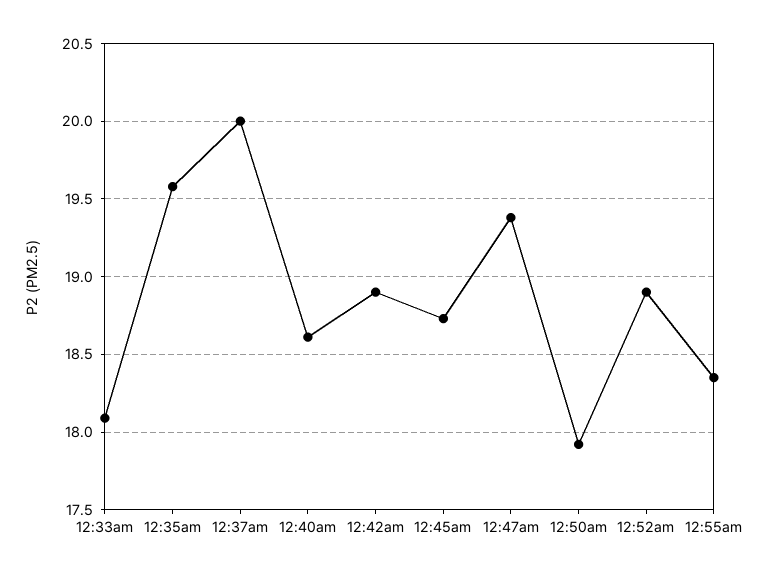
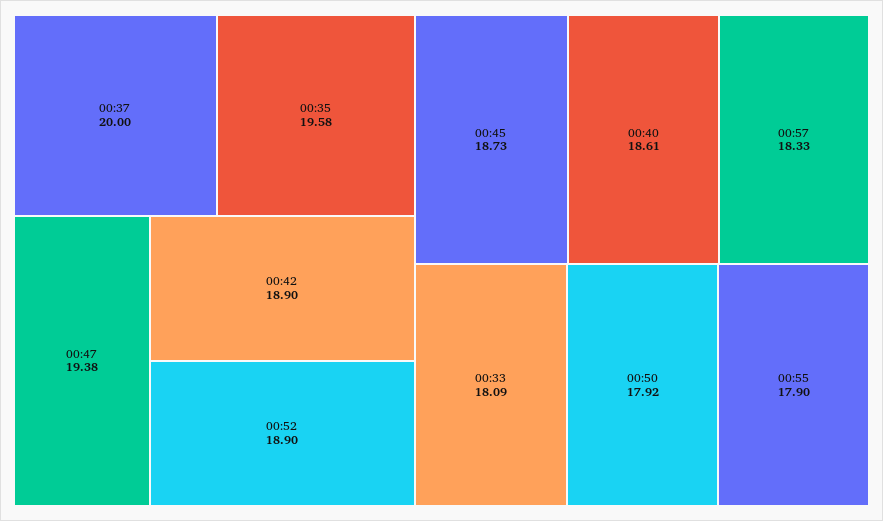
12:55am: 18.35 -> 17.9
00:57: none -> 18.33

